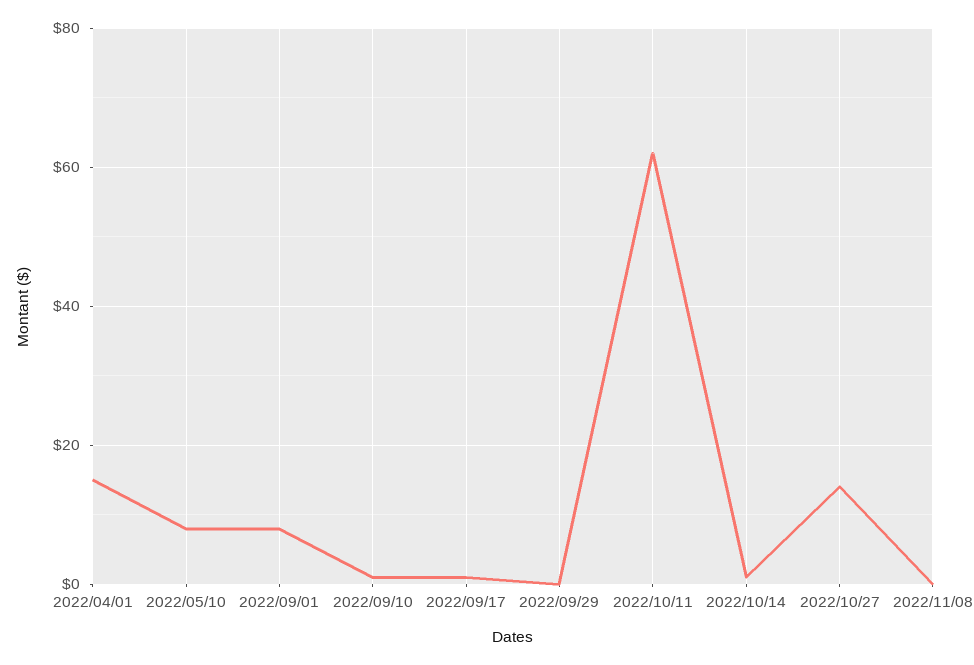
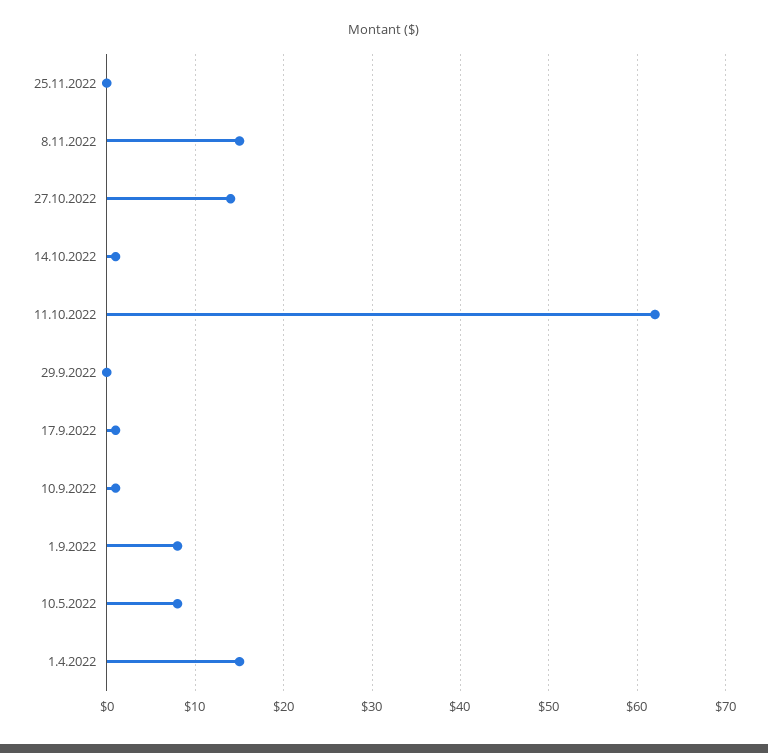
2022/11/08: 0 -> 15
25.11.2022: none -> 0

